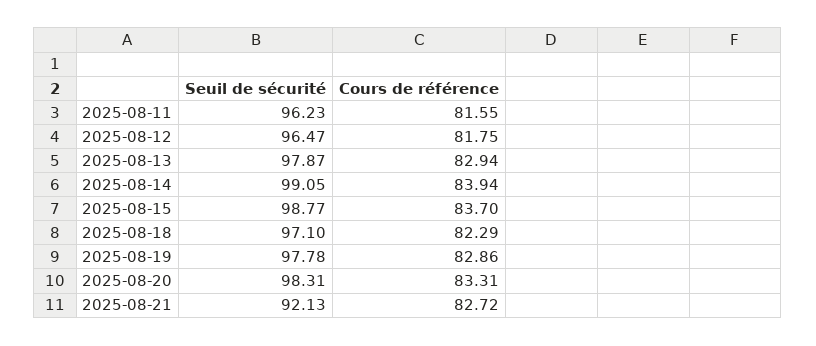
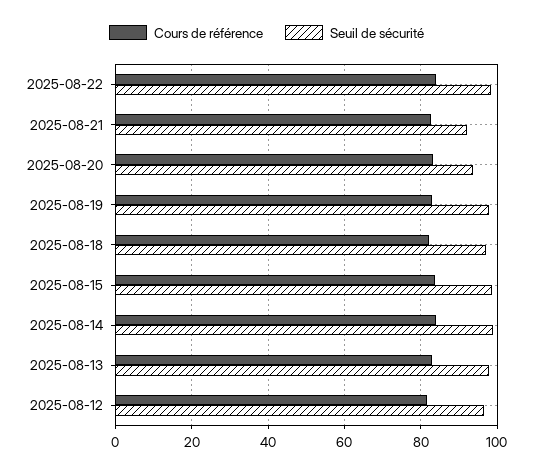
Seuil de sécurité, 2025-08-11: 96.23 -> none
Cours de référence, 2025-08-11: 81.55 -> none
Seuil de sécurité, 2025-08-20: 98.31 -> 94
Cours de référence, 2025-08-22: none -> 84
Seuil de sécurité, 2025-08-22: none -> 98

